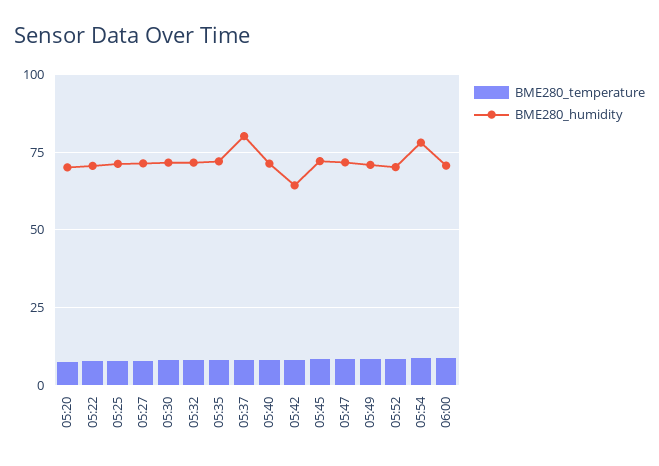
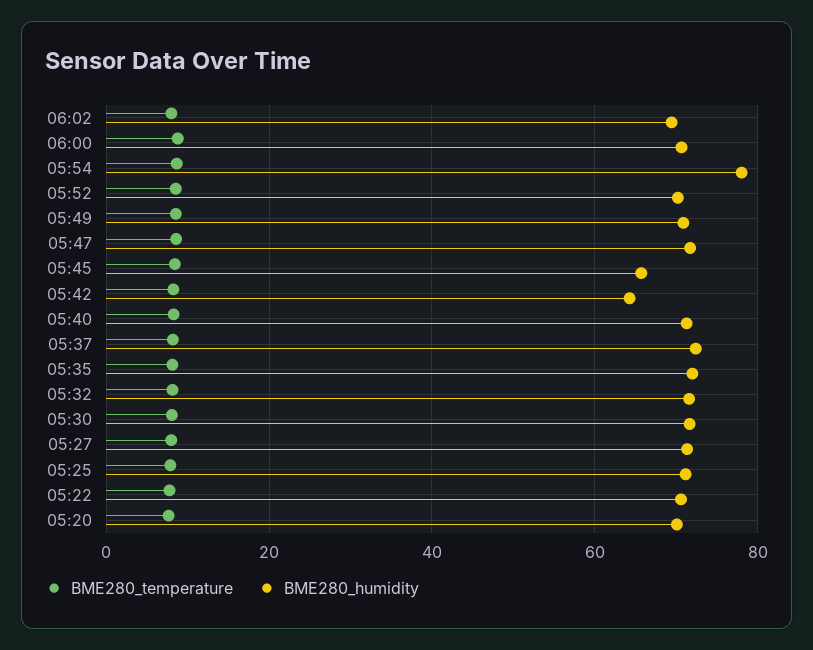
BME280_humidity, 05:37: 80 -> 72
BME280_humidity, 05:45: 72.5 -> 66
BME280_temperature, 06:02: none -> 8
BME280_humidity, 06:02: none -> 70

